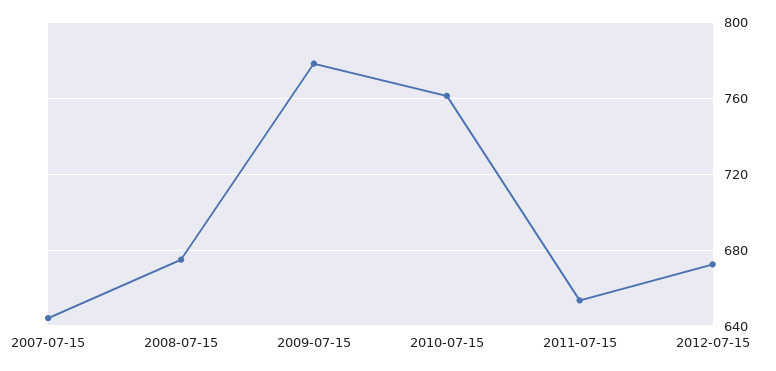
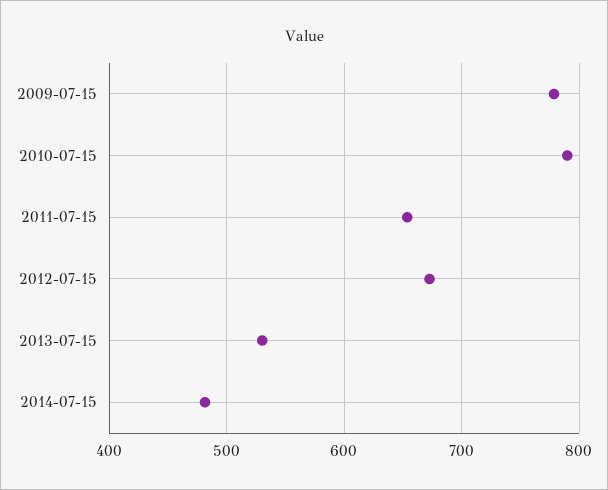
2007-07-15: 645 -> none
2008-07-15: 675 -> none
2010-07-15: 760 -> 790
2013-07-15: none -> 530
2014-07-15: none -> 480

